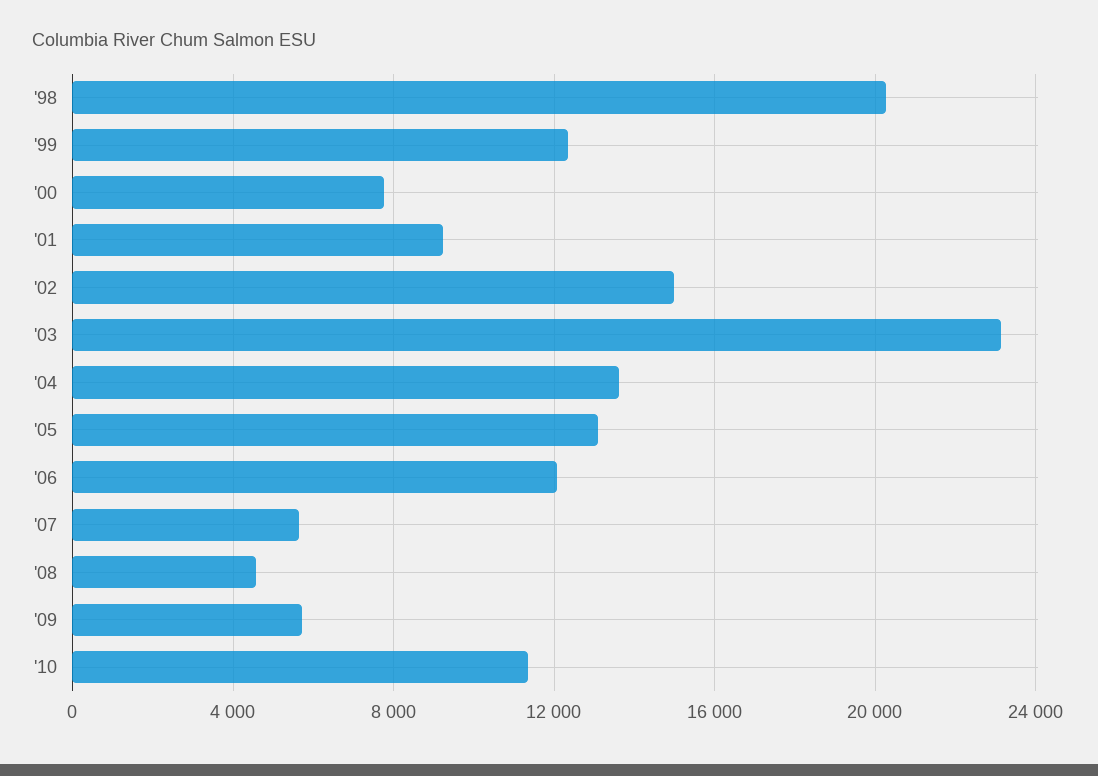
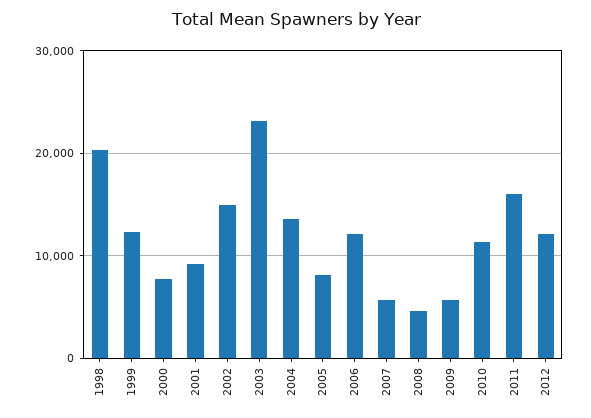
'05: 13000 -> 8000
2011: none -> 16000
2012: none -> 12000

